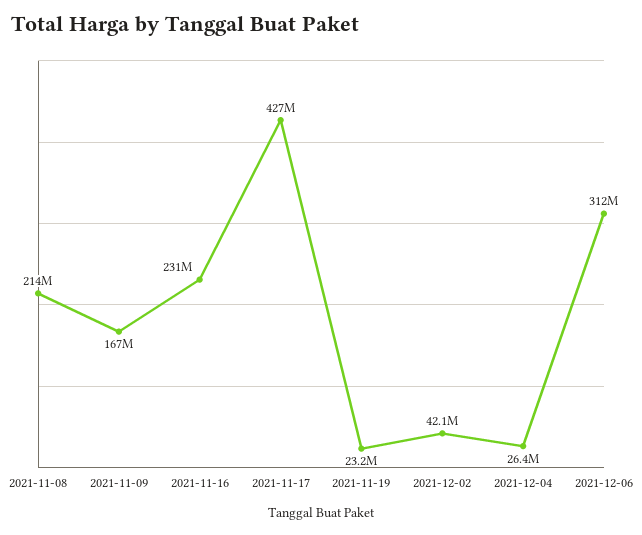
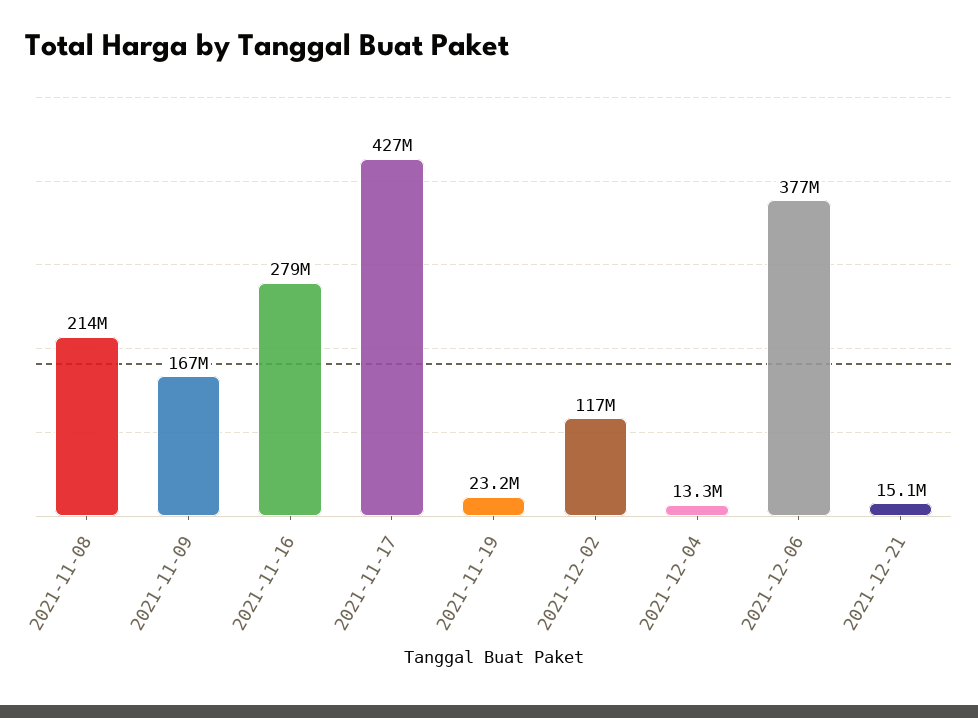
2021-11-16: 231000000 -> 279000000
2021-12-02: 42100000 -> 117000000
2021-12-04: 26400000 -> 13300000
2021-12-06: 312000000 -> 377000000
2021-12-21: none -> 15100000

